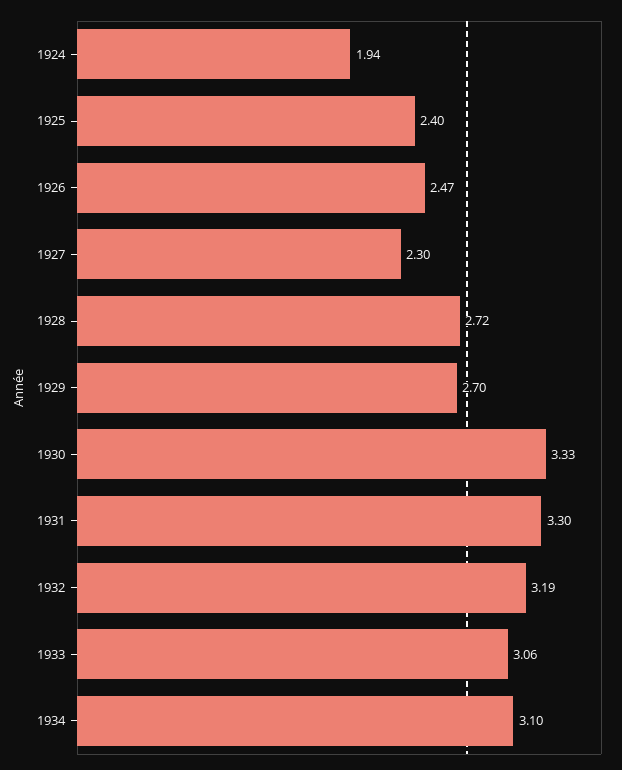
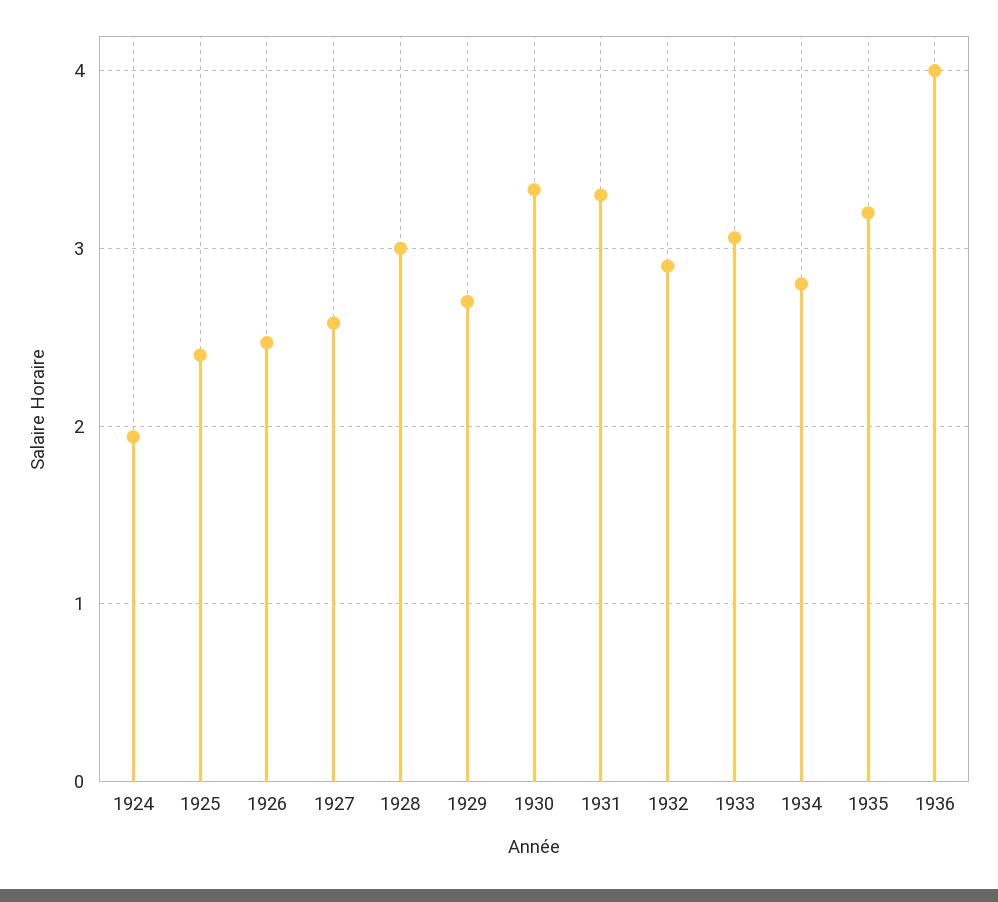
1927: 2.3 -> 2.6
1928: 2.72 -> 3
1932: 3.19 -> 2.9
1934: 3.1 -> 2.8
1935: none -> 3.2
1936: none -> 4

